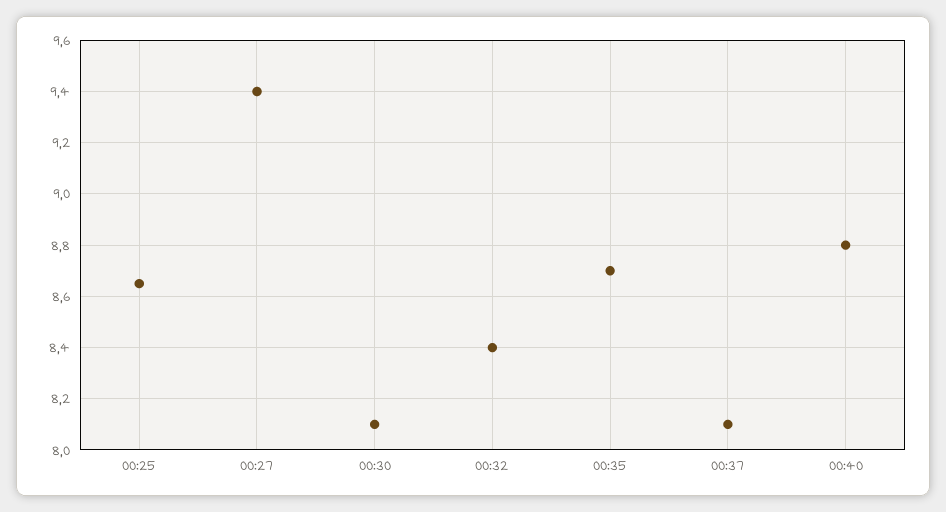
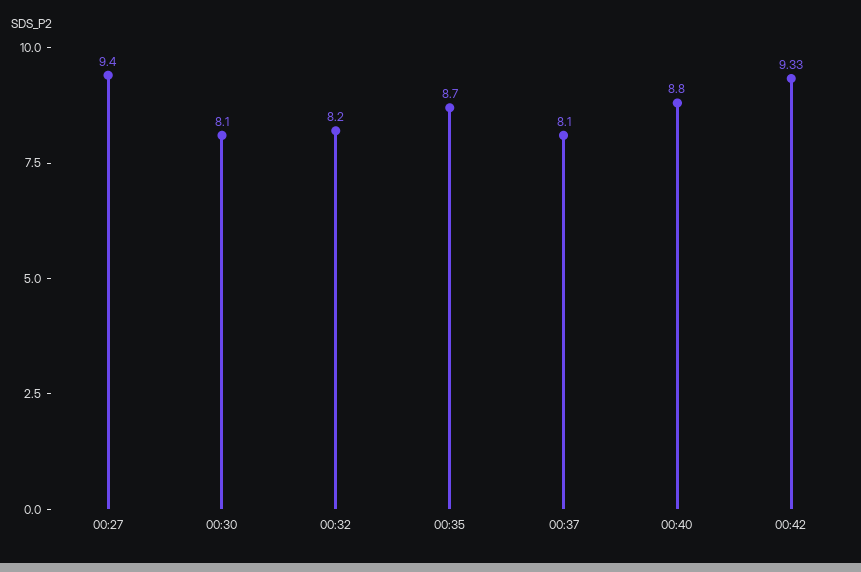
00:25: 8.65 -> none
00:32: 8.4 -> 8.2
00:42: none -> 9.33

